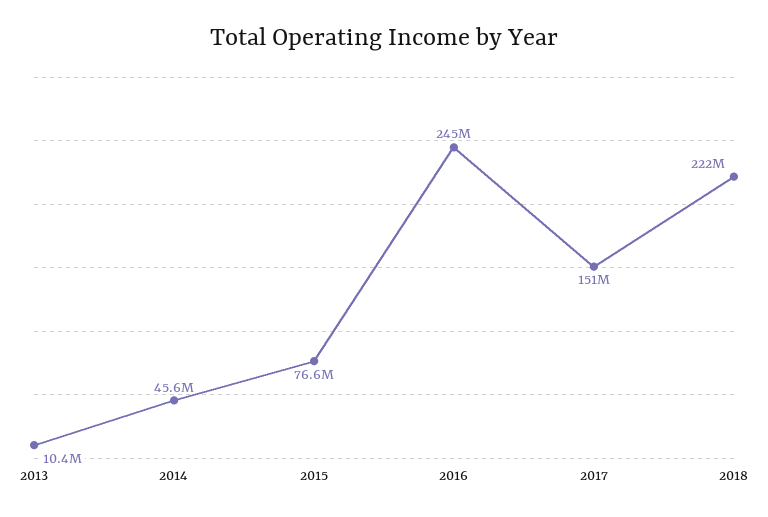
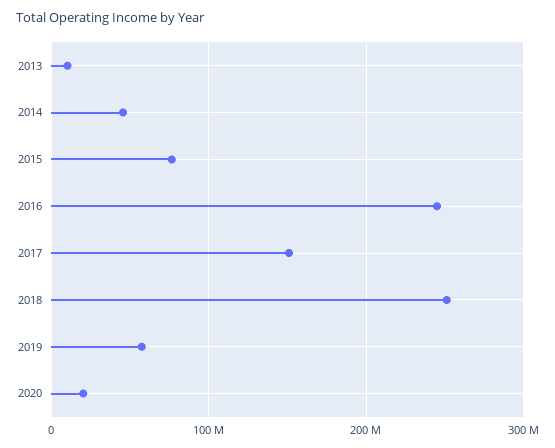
2018: 222000000 -> 250000000
2019: none -> 60000000
2020: none -> 20000000

